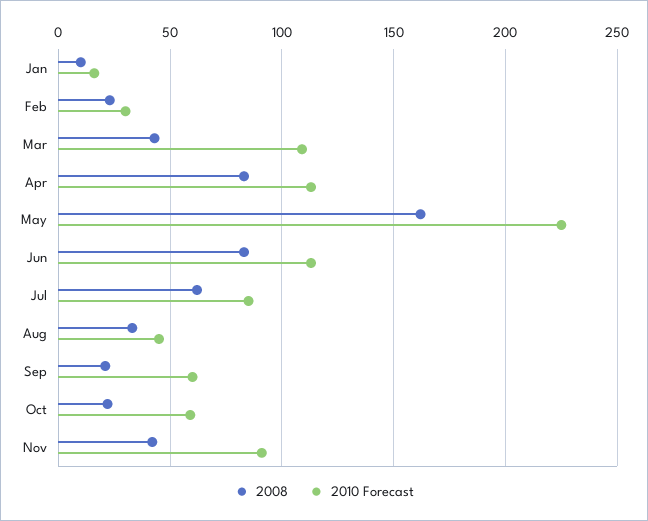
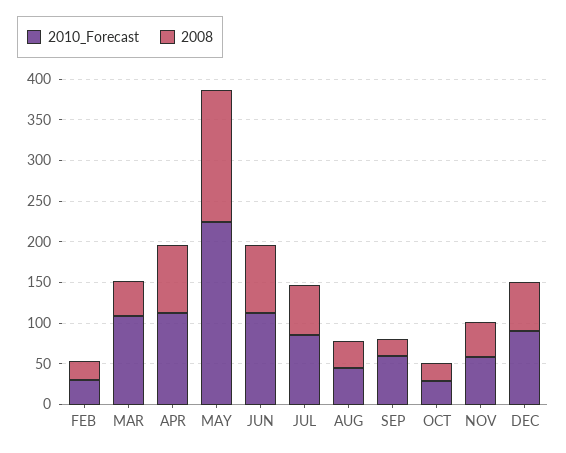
2008, Jan: 10 -> none
2010 Forecast, Jan: 15 -> none
2010 Forecast, Oct: 60 -> 30
2010 Forecast, Nov: 90 -> 60
2010 Forecast, DEC: none -> 90
2008, DEC: none -> 60

